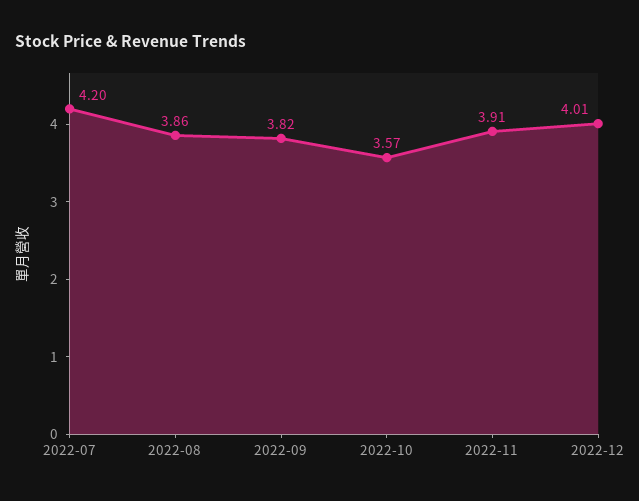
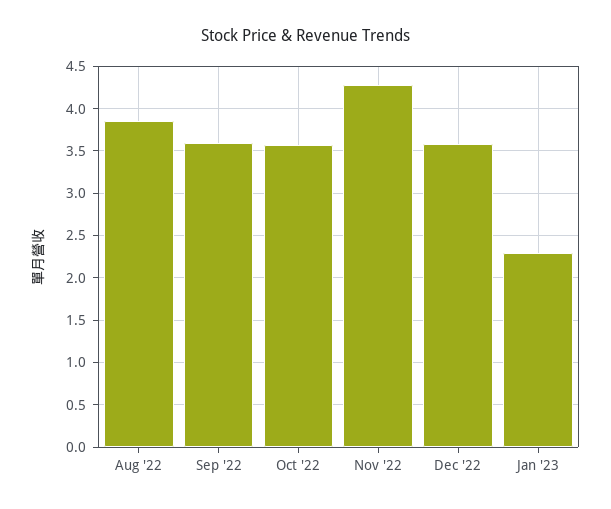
2022-07: 4.2 -> none
2022-09: 3.82 -> 3.6
2022-11: 3.91 -> 4.3
2022-12: 4.01 -> 3.6
Jan '23: none -> 2.3

